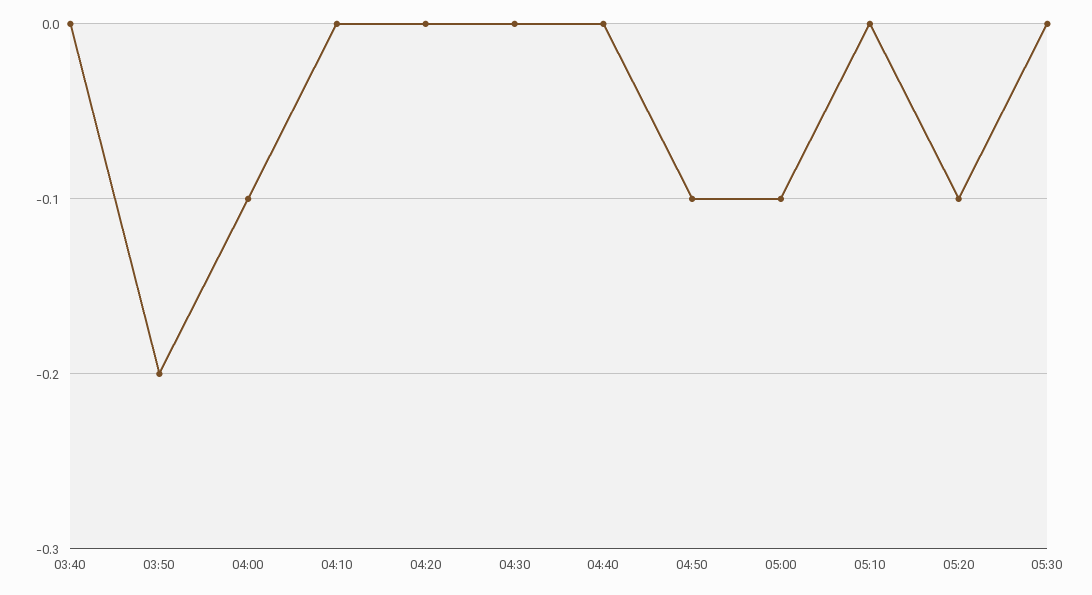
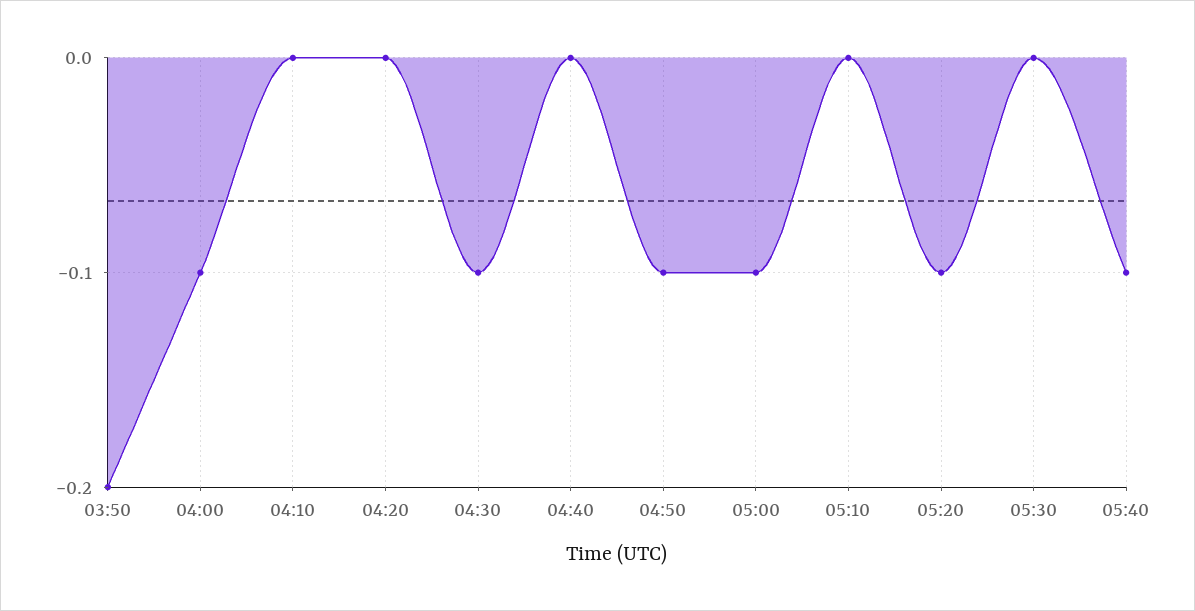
03:40: 0 -> none
04:30: 0 -> -0.1
05:40: none -> -0.1

